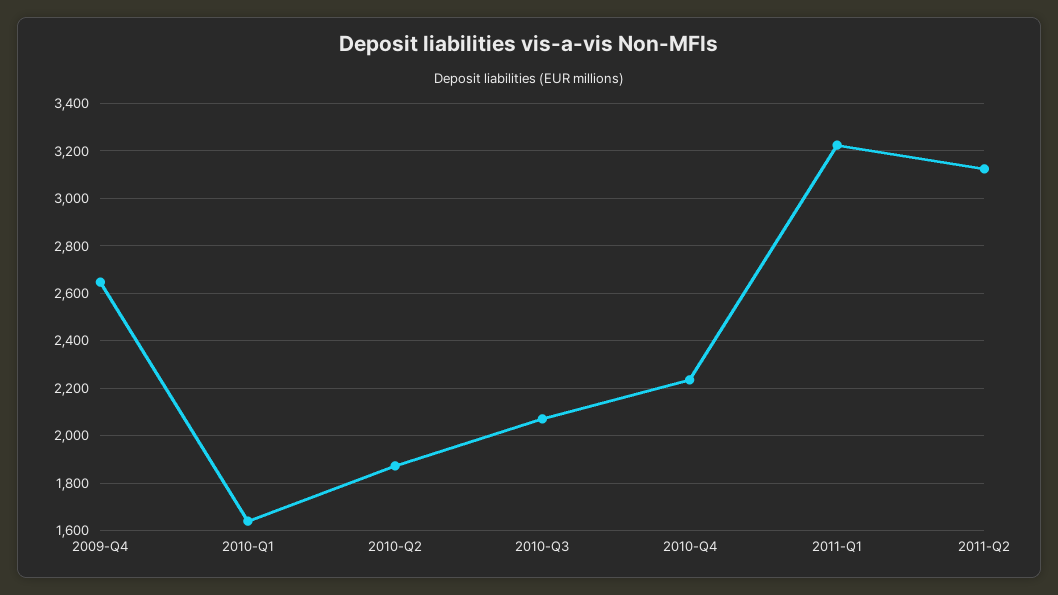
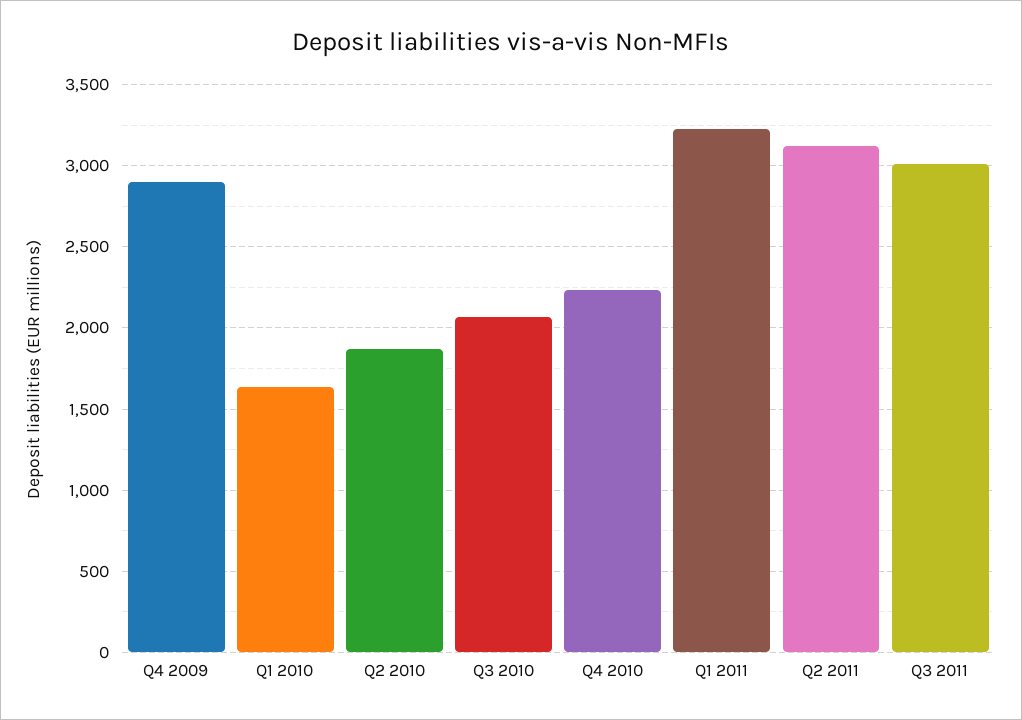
2009-Q4: 2650 -> 2900
Q3 2011: none -> 3000

